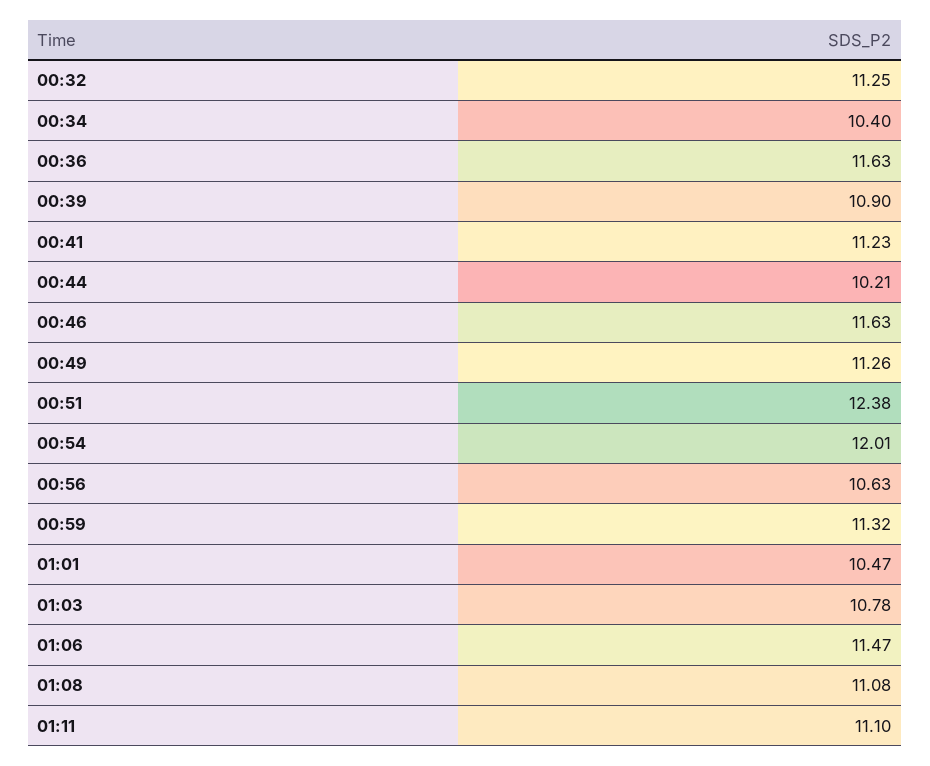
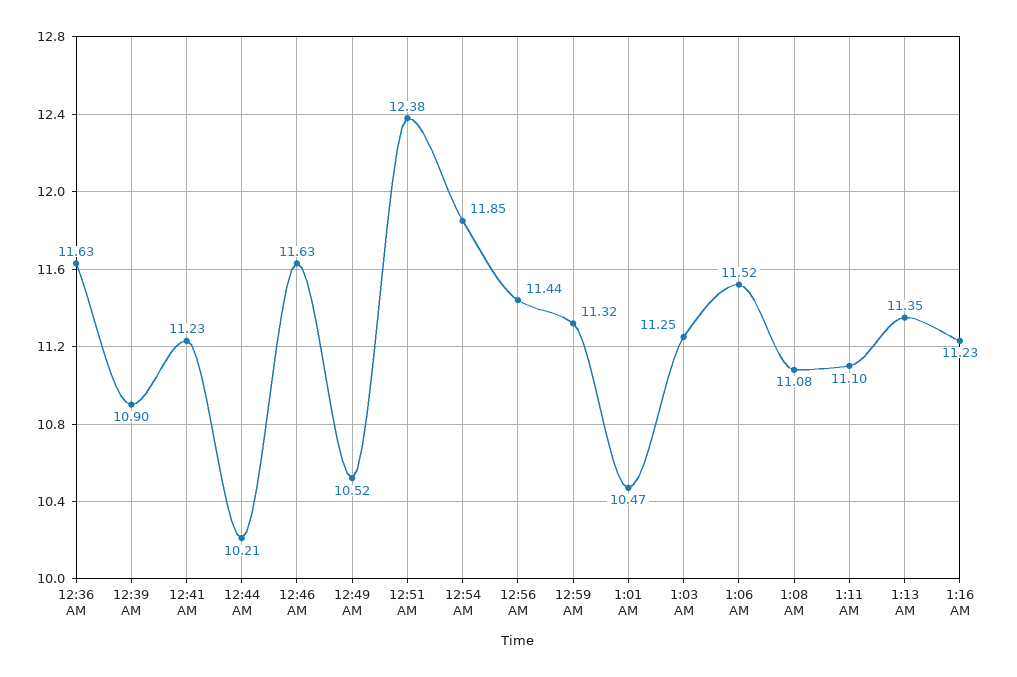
00:32: 11.25 -> none
00:34: 10.4 -> none
00:49: 11.26 -> 10.52
00:54: 12.01 -> 11.85
00:56: 10.63 -> 11.44
01:03: 10.78 -> 11.25
01:06: 11.47 -> 11.52
1:13 AM: none -> 11.35
1:16 AM: none -> 11.23

